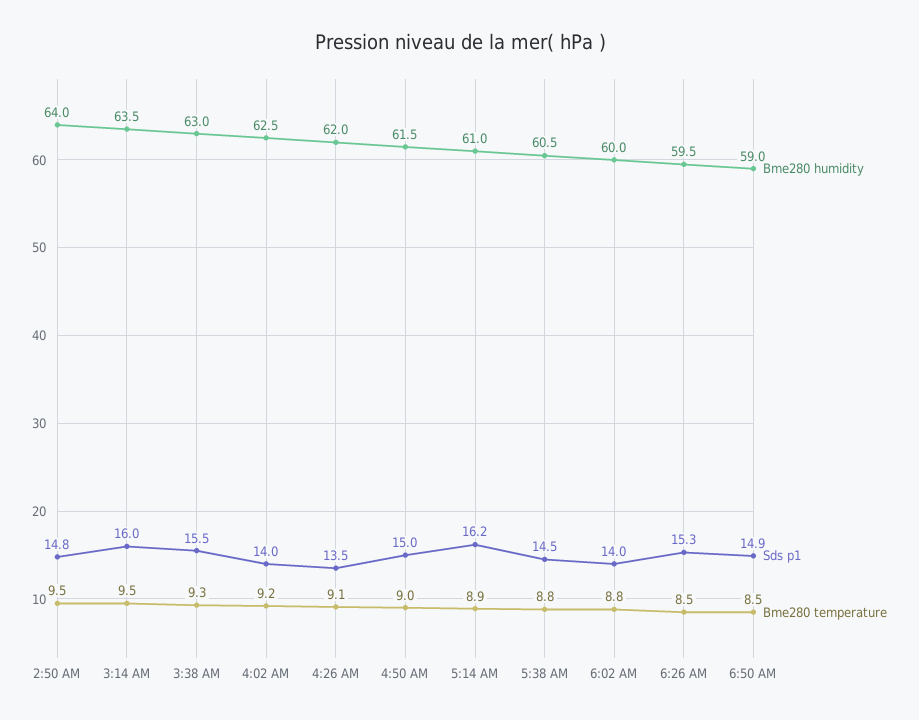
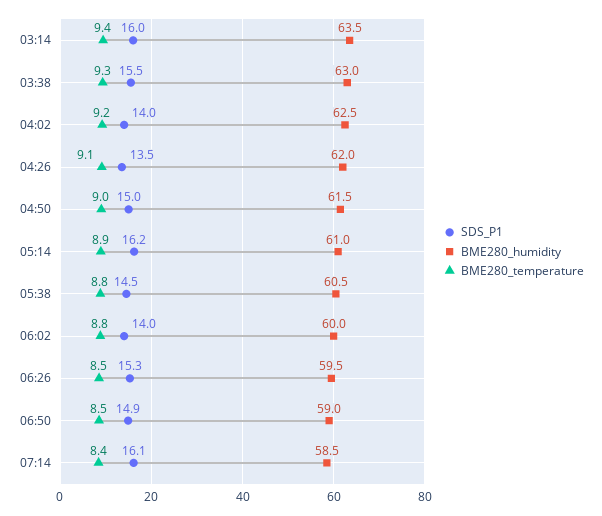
Bme280 humidity, 2:50 AM: 64 -> none
Sds p1, 2:50 AM: 14.8 -> none
Bme280 temperature, 2:50 AM: 9.5 -> none
Bme280 temperature, 3:14 AM: 9.5 -> 9.4
Sds p1, 07:14: none -> 16.1
Bme280 humidity, 07:14: none -> 58.5
Bme280 temperature, 07:14: none -> 8.4

